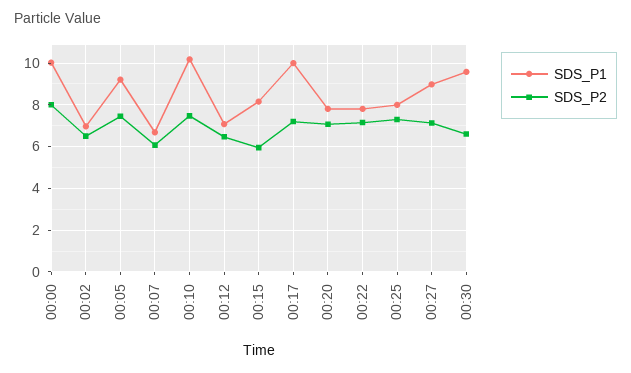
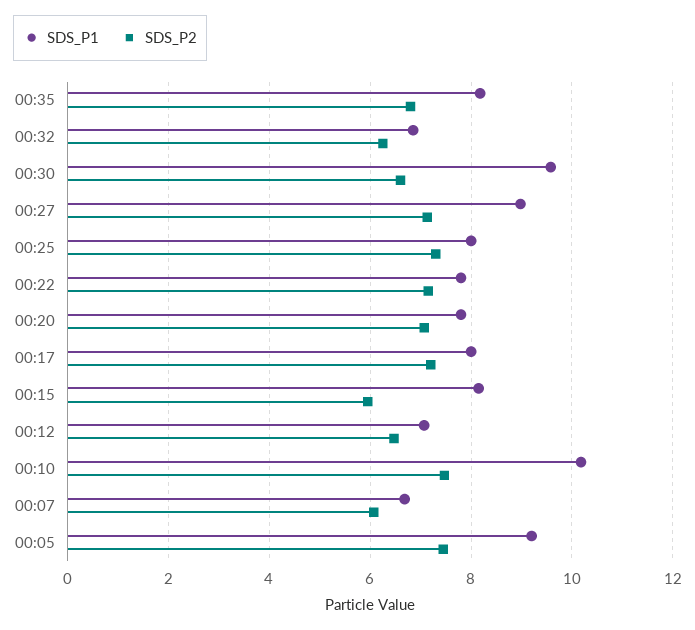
SDS_P1, 00:00: 10 -> none
SDS_P2, 00:00: 8 -> none
SDS_P1, 00:02: 7 -> none
SDS_P2, 00:02: 6.5 -> none
SDS_P1, 00:17: 10 -> 8
SDS_P1, 00:35: none -> 8.2
SDS_P2, 00:35: none -> 6.8
SDS_P1, 00:32: none -> 6.8
SDS_P2, 00:32: none -> 6.2

